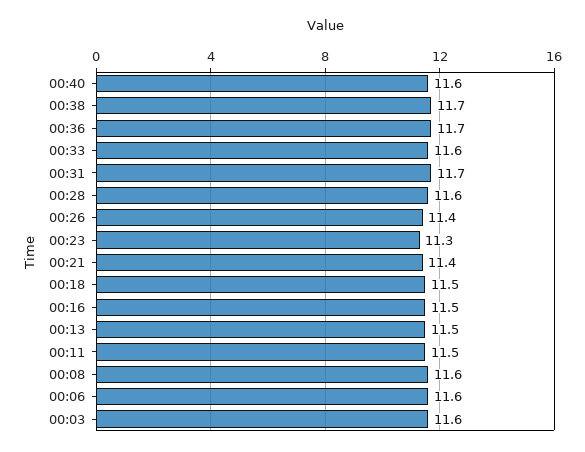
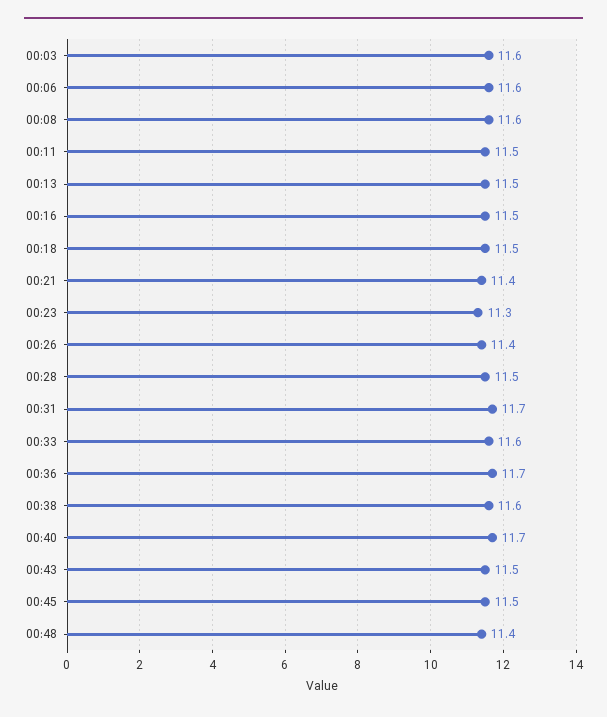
00:40: 11.6 -> 11.7
00:38: 11.7 -> 11.6
00:28: 11.6 -> 11.5
00:43: none -> 11.5
00:45: none -> 11.5
00:48: none -> 11.4

